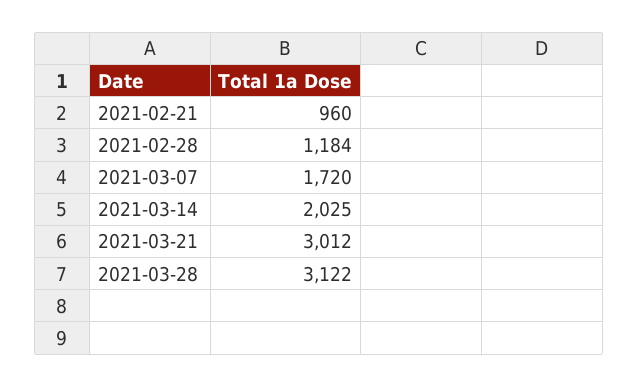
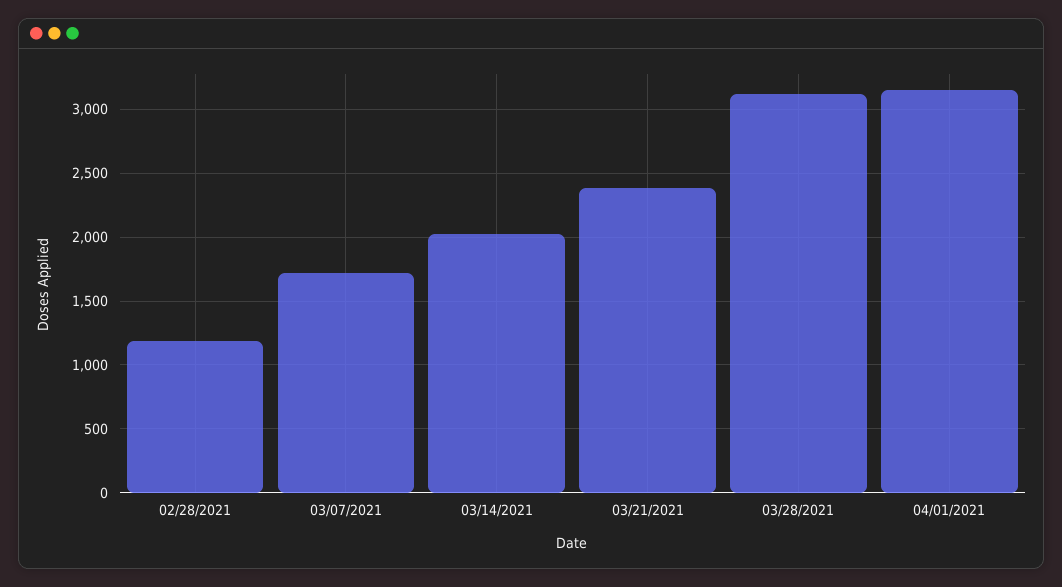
2021-02-21: 960 -> none
2021-03-21: 3012 -> 2400
04/01/2021: none -> 3150

